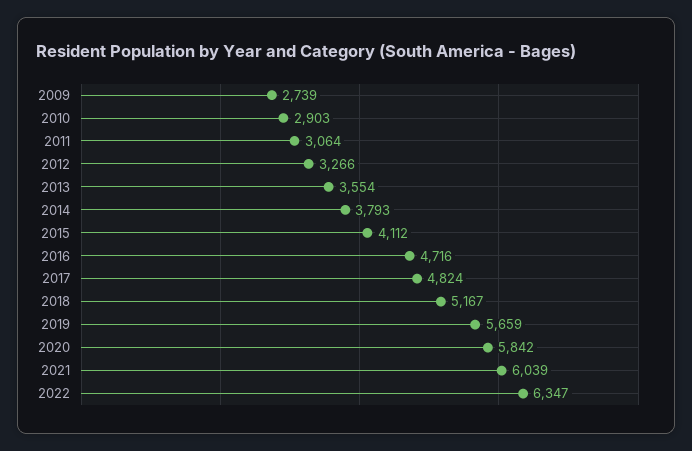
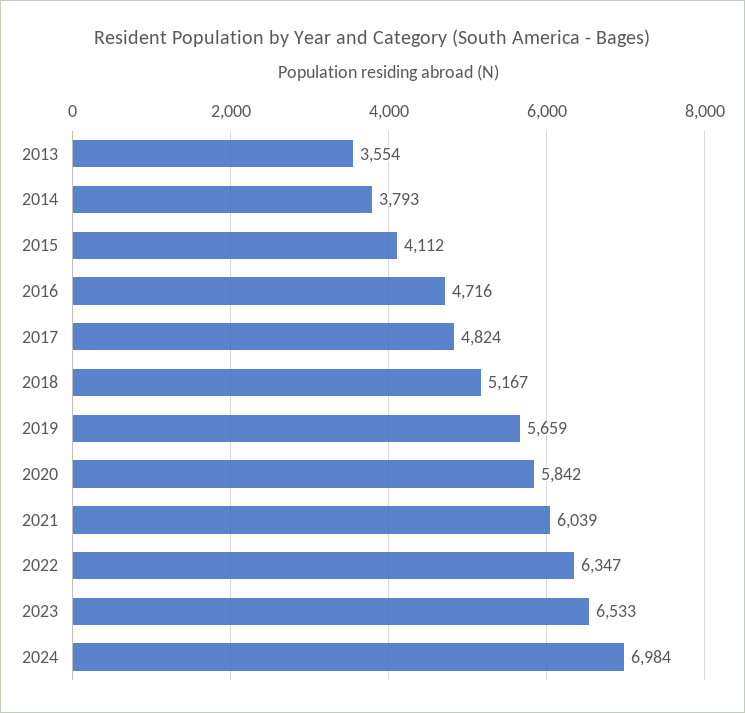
2009: 2739 -> none
2010: 2903 -> none
2011: 3064 -> none
2012: 3266 -> none
2023: none -> 6533
2024: none -> 6984

